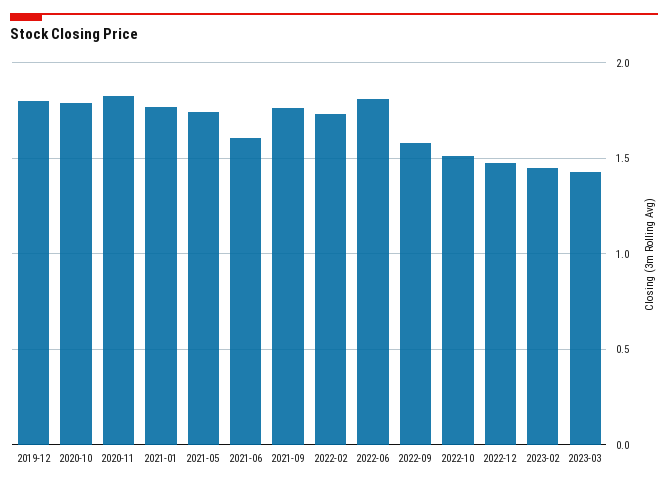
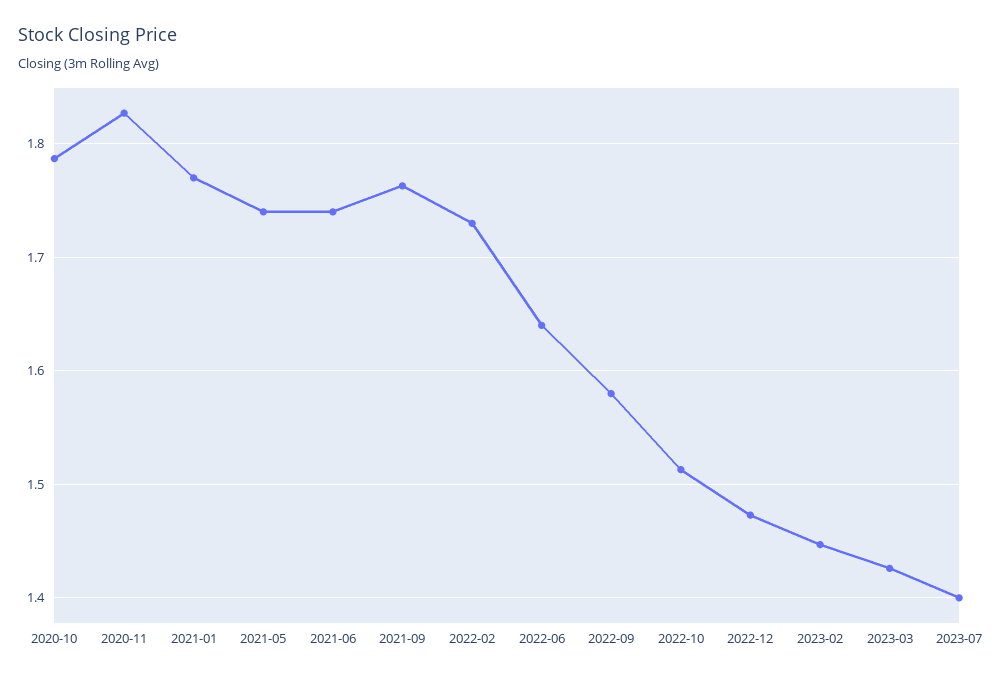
2019-12: 1.8 -> none
2021-06: 1.6 -> 1.74
2022-06: 1.8 -> 1.64
2023-07: none -> 1.4

